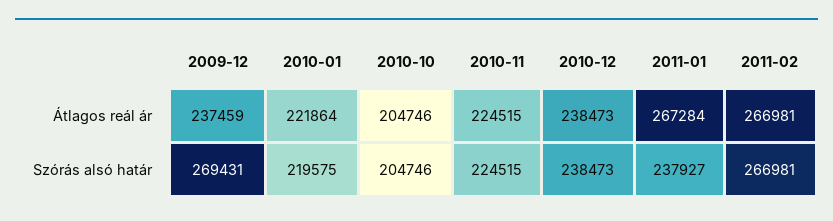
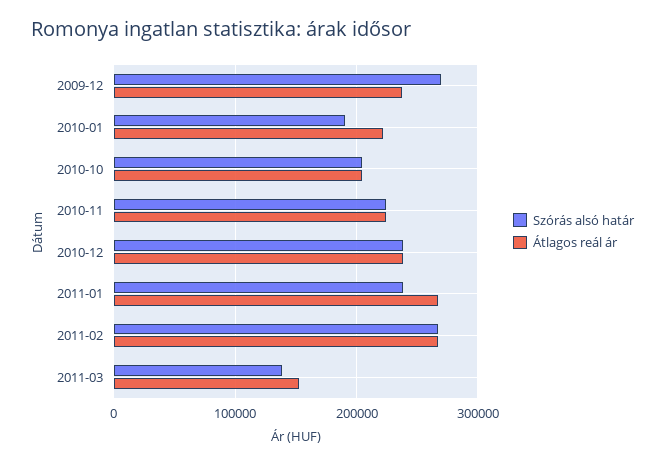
Szórás alsó határ, 2010-01: 219575 -> 190000
Szórás alsó határ, 2011-03: none -> 140000
Átlagos reál ár, 2011-03: none -> 150000

